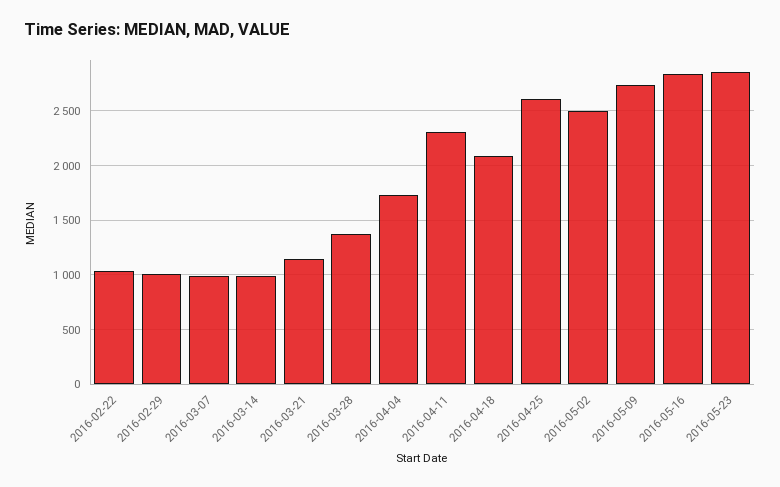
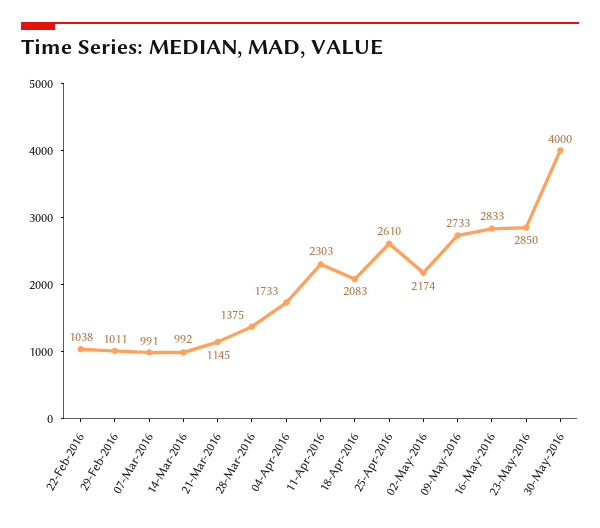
2016-05-02: 2500 -> 2174
30-May-2016: none -> 4000

